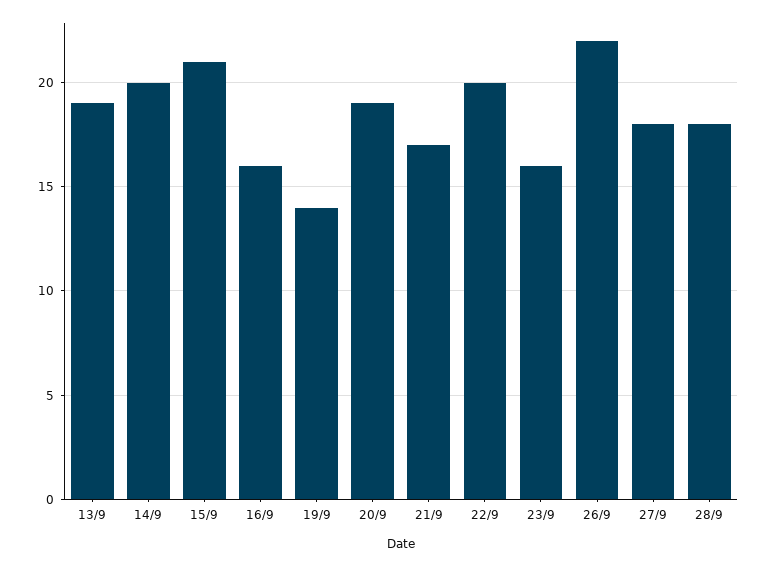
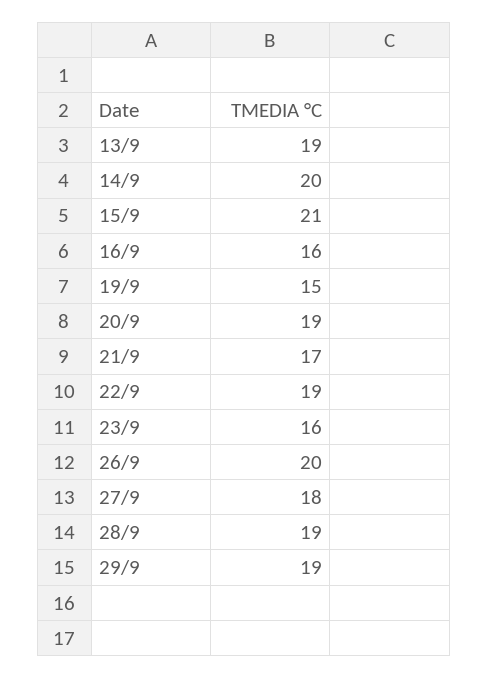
19/9: 14 -> 15
22/9: 20 -> 19
26/9: 22 -> 20
28/9: 18 -> 19
29/9: none -> 19

